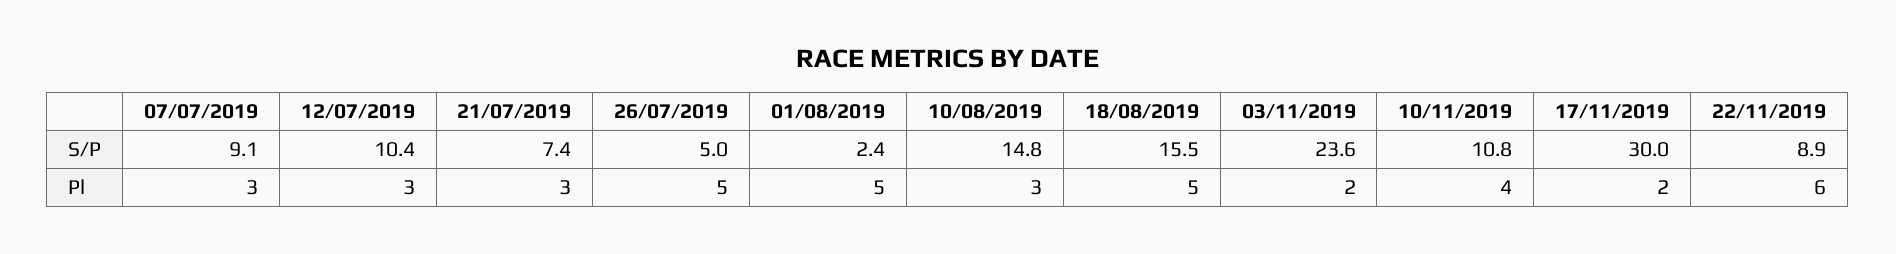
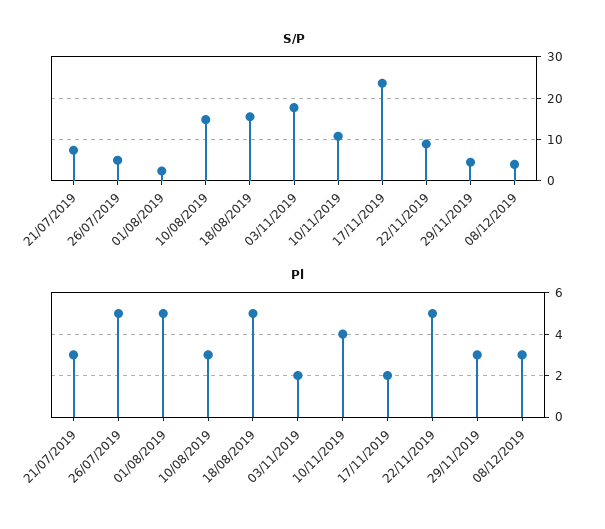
S/P, 07/07/2019: 9.1 -> none
S/P, 12/07/2019: 10.4 -> none
S/P, 03/11/2019: 23.6 -> 18
S/P, 17/11/2019: 30 -> 24
Pl, 07/07/2019: 3 -> none
Pl, 12/07/2019: 3 -> none
Pl, 22/11/2019: 6 -> 5
S/P, 29/11/2019: none -> 4
S/P, 08/12/2019: none -> 4
Pl, 29/11/2019: none -> 3
Pl, 08/12/2019: none -> 3

